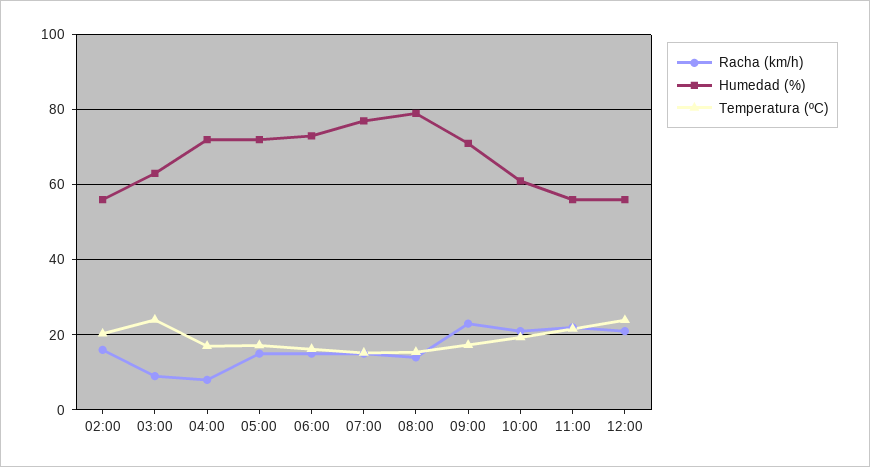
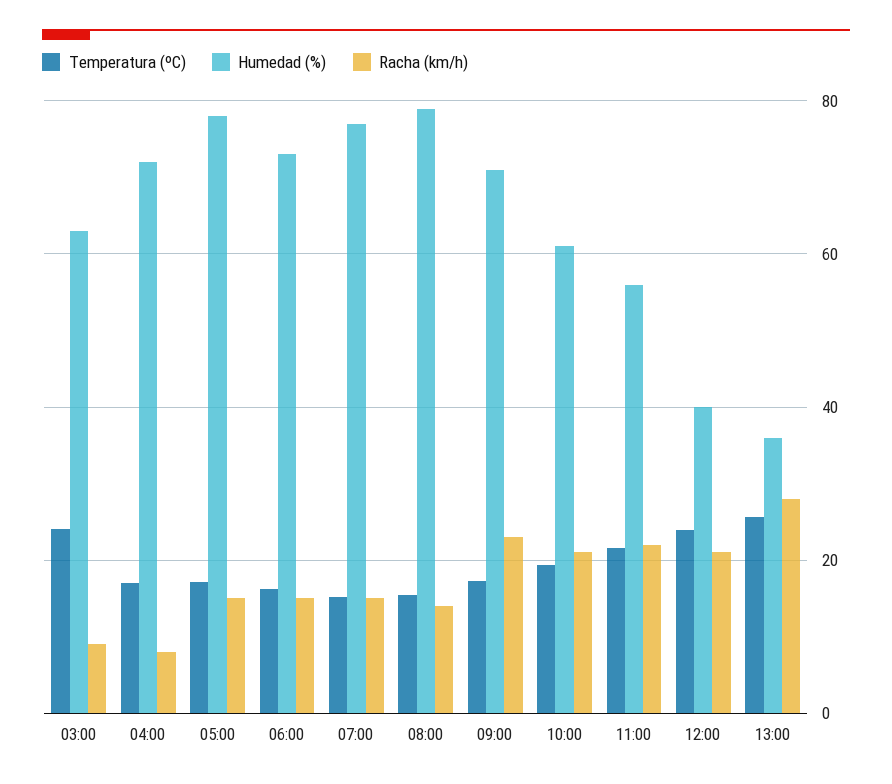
Racha (km/h), 02:00: 16 -> none
Humedad (%), 02:00: 56 -> none
Temperatura (ºC), 02:00: 20 -> none
Humedad (%), 05:00: 72 -> 78
Humedad (%), 12:00: 56 -> 40
Temperatura (ºC), 13:00: none -> 26
Humedad (%), 13:00: none -> 36
Racha (km/h), 13:00: none -> 28

